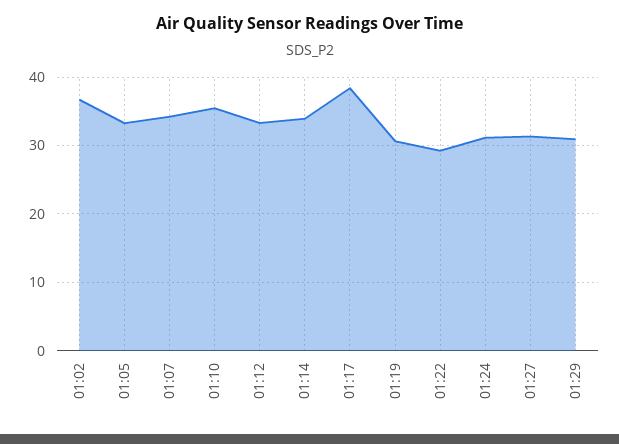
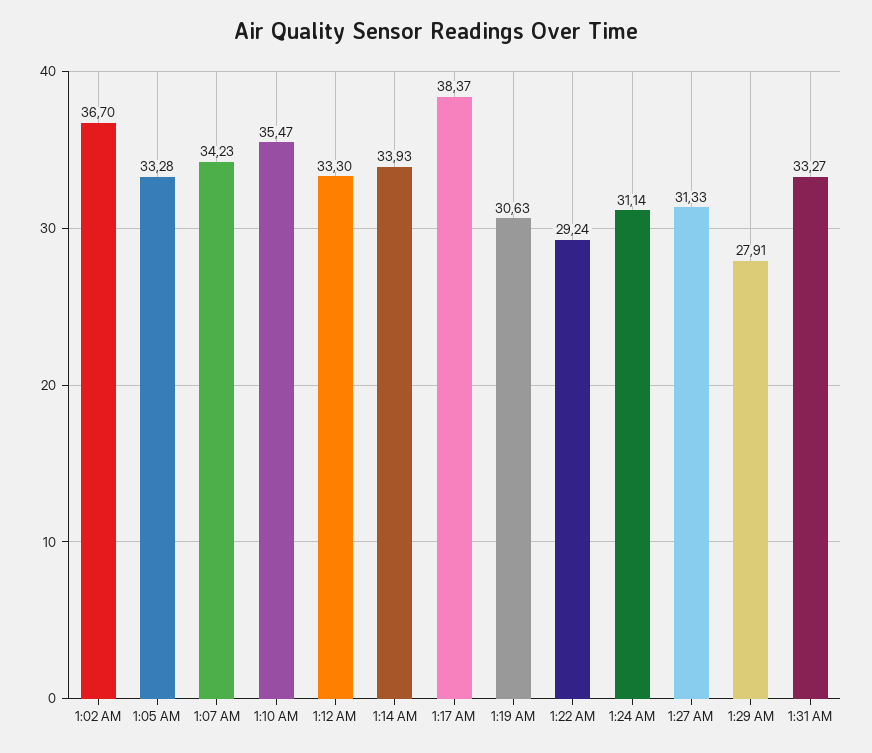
01:29: 31 -> 27.91
1:31 AM: none -> 33.27

